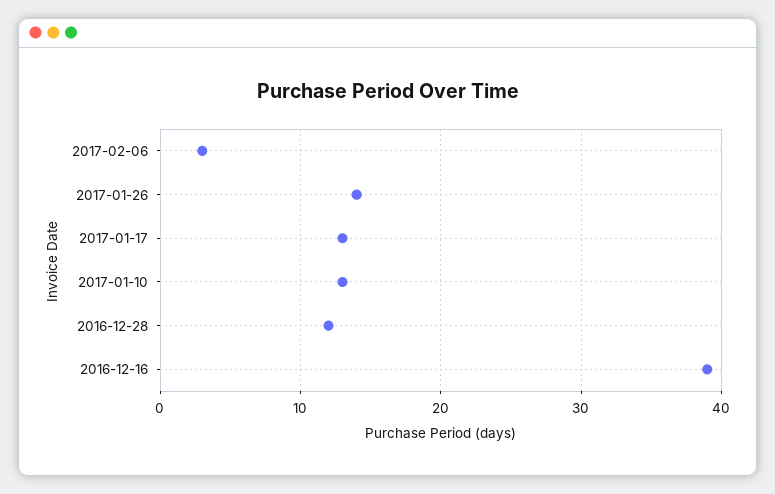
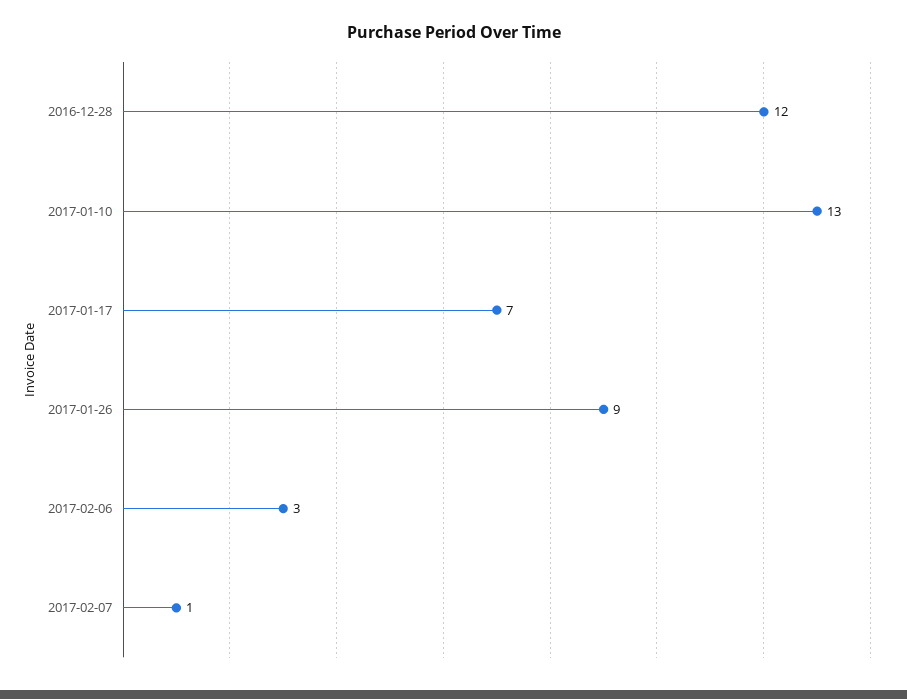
2017-01-26: 14 -> 9
2017-01-17: 13 -> 7
2016-12-16: 39 -> none
2017-02-07: none -> 1

